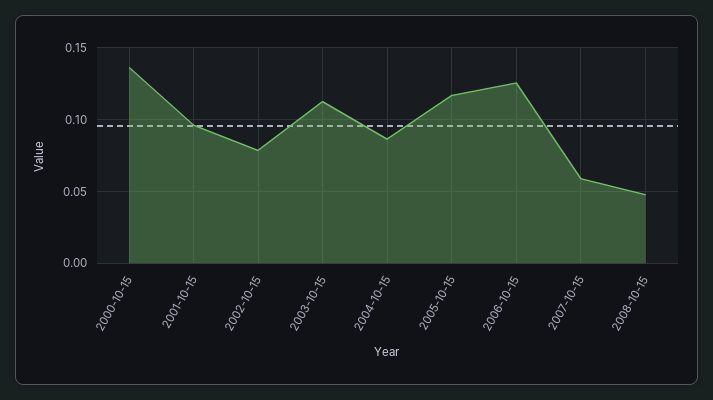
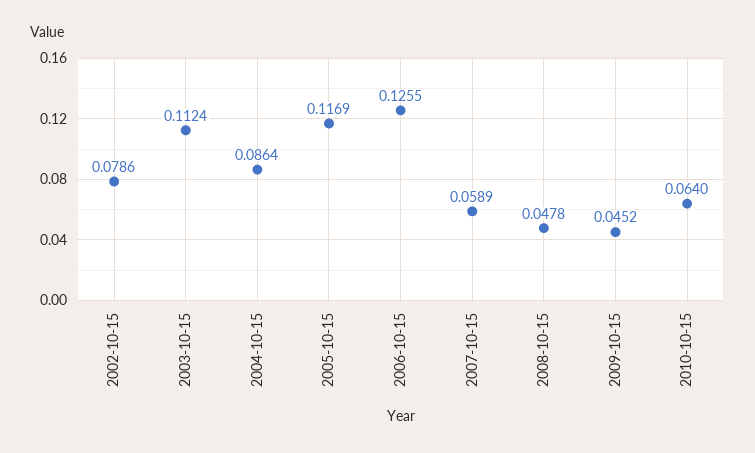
2000-10-15: 0.135 -> none
2001-10-15: 0.095 -> none
2009-10-15: none -> 0.0452
2010-10-15: none -> 0.064

